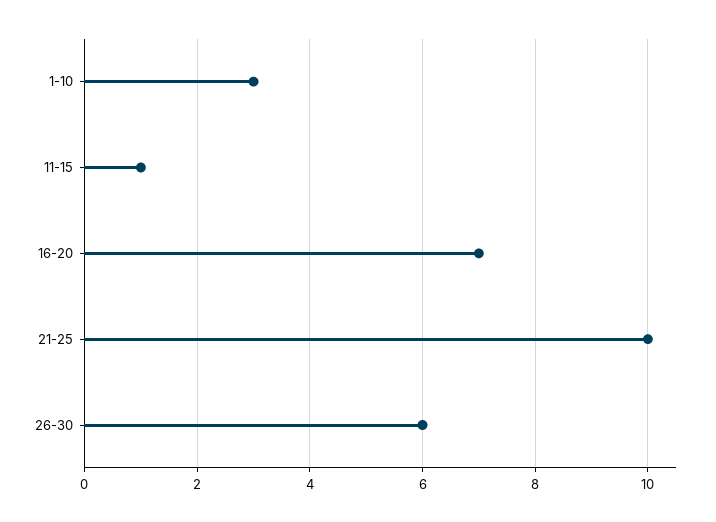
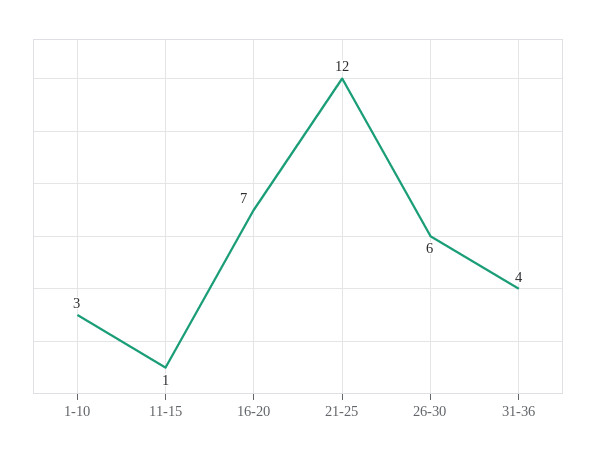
21-25: 10 -> 12
31-36: none -> 4

